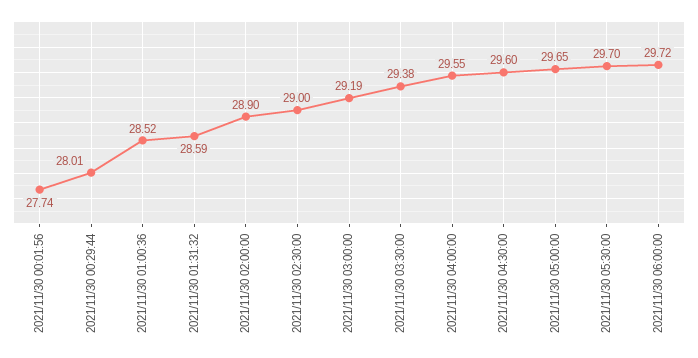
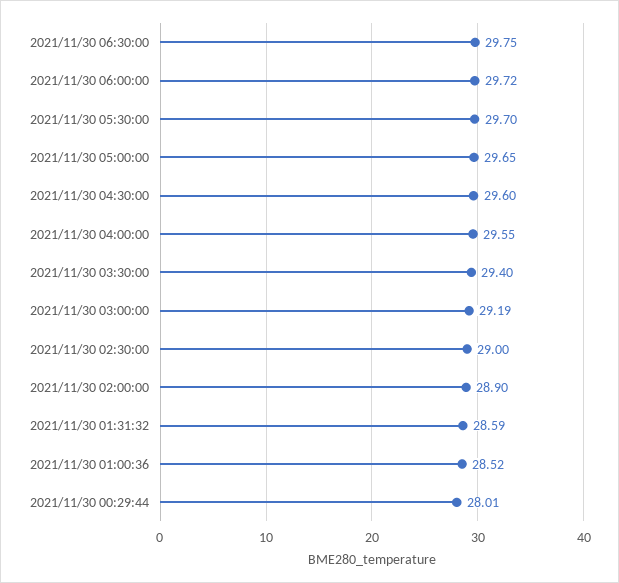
2021/11/30 00:01:56: 27.74 -> none
2021/11/30 03:30:00: 29.38 -> 29.4
2021/11/30 06:30:00: none -> 29.75

